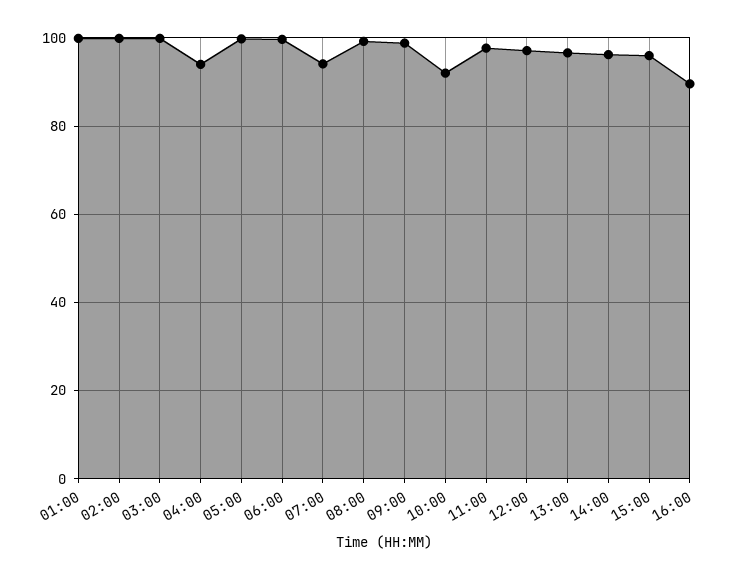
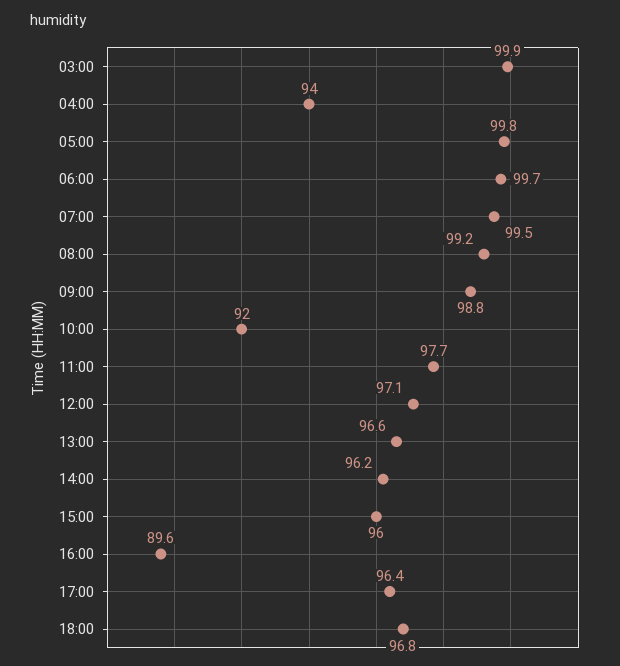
01:00: 100 -> none
02:00: 100 -> none
07:00: 94 -> 99.5
17:00: none -> 96.4
18:00: none -> 96.8

